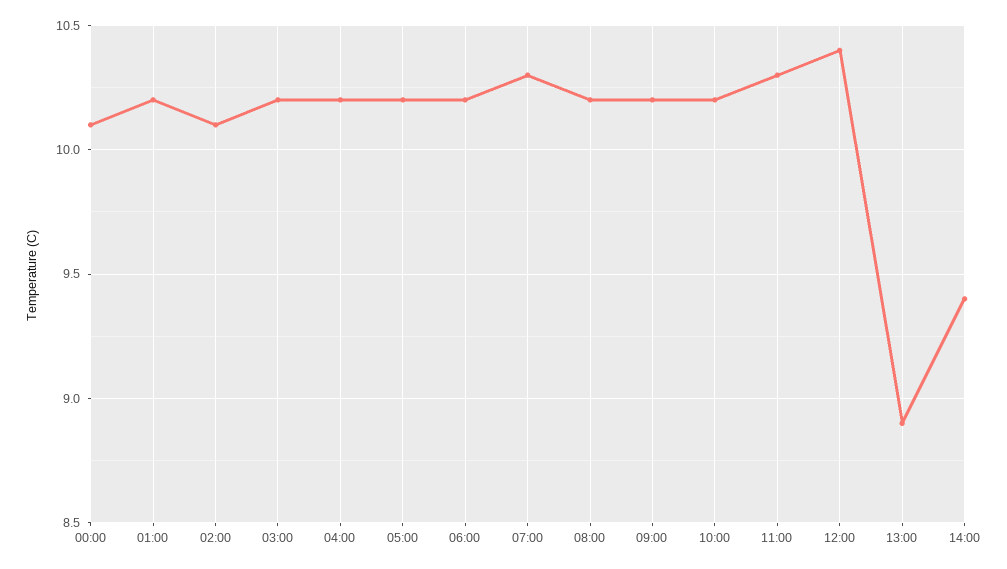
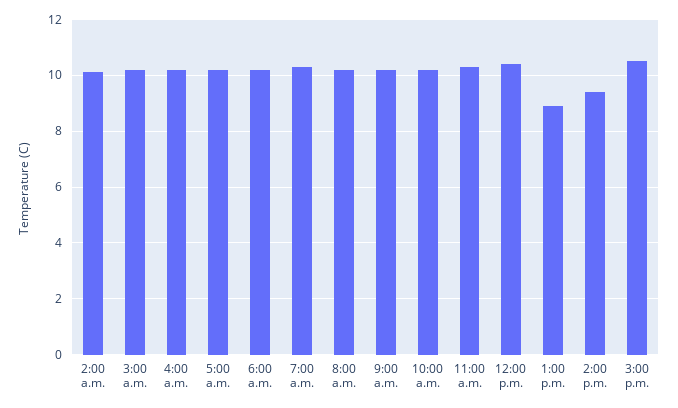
00:00: 10.1 -> none
01:00: 10.2 -> none
3:00 p.m.: none -> 10.5

